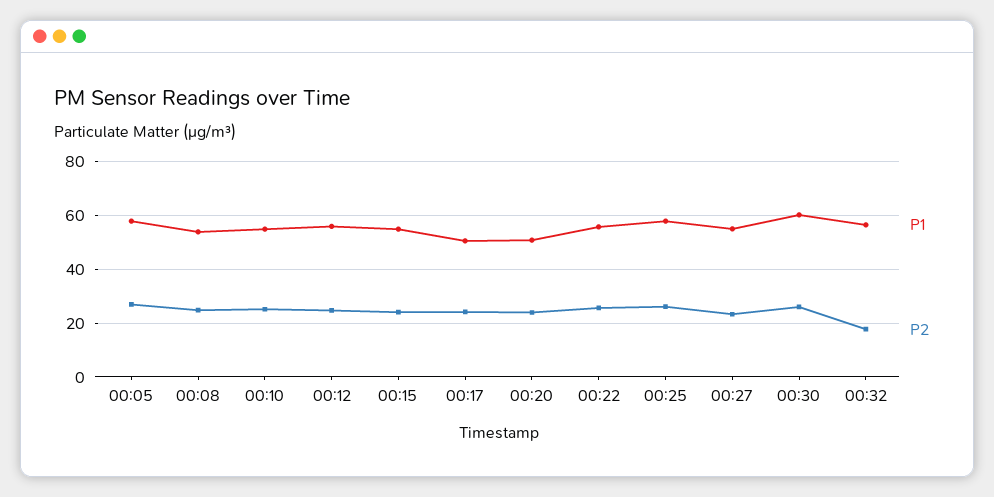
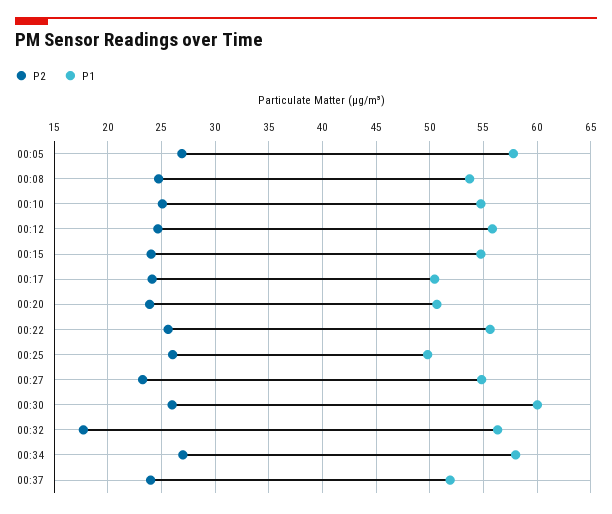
P1, 00:25: 57.5 -> 50
P2, 00:34: none -> 27
P1, 00:34: none -> 58
P2, 00:37: none -> 24
P1, 00:37: none -> 52

